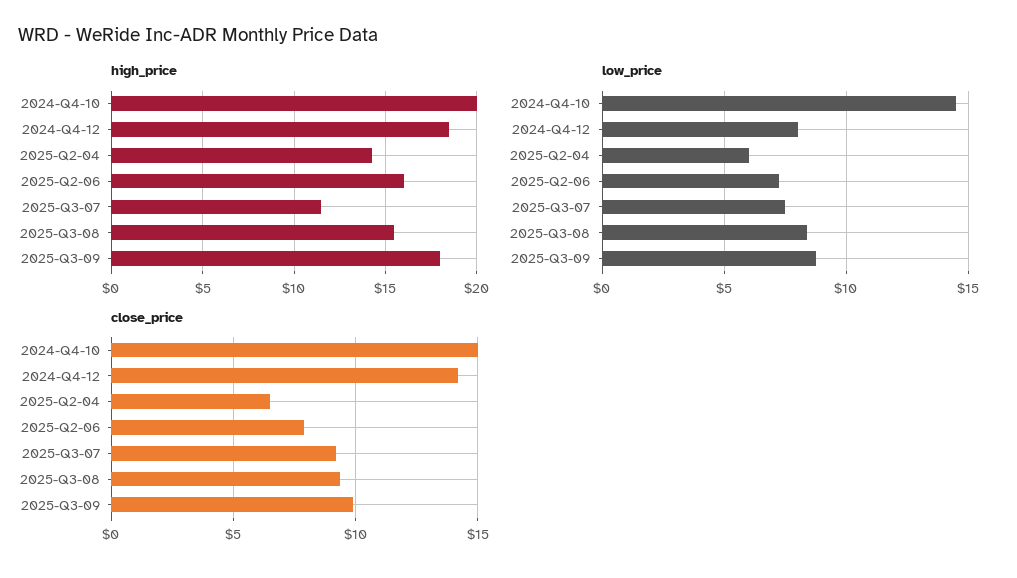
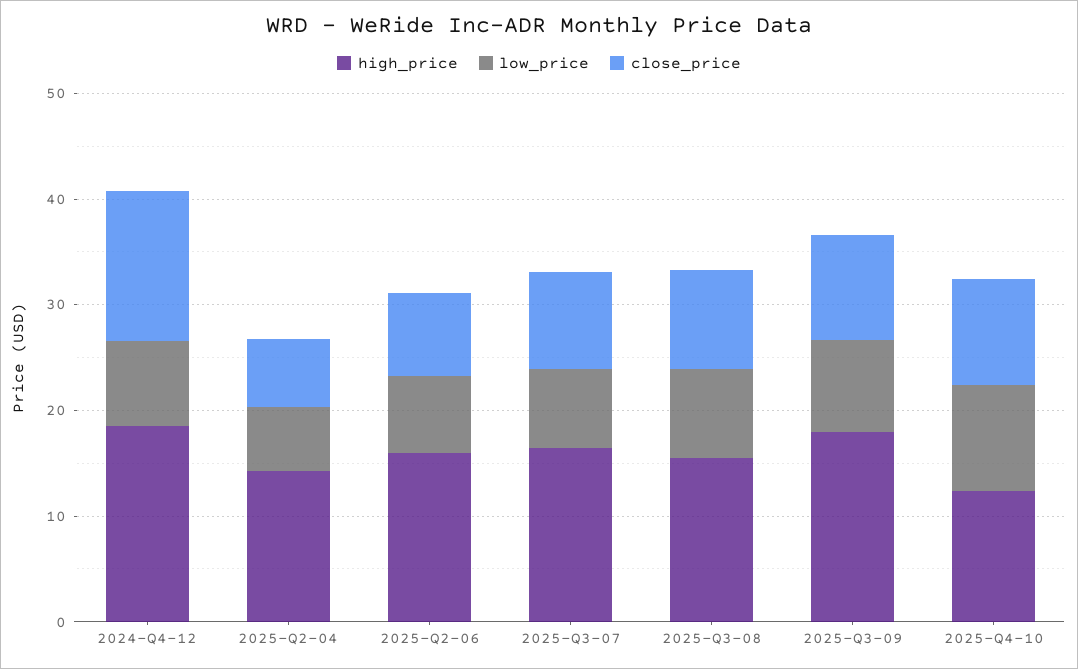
high_price, 2024-Q4-10: 20 -> none
high_price, 2025-Q3-07: 11.5 -> 16
low_price, 2024-Q4-10: 14.5 -> none
close_price, 2024-Q4-10: 15 -> none
high_price, 2025-Q4-10: none -> 12
low_price, 2025-Q4-10: none -> 10
close_price, 2025-Q4-10: none -> 10

